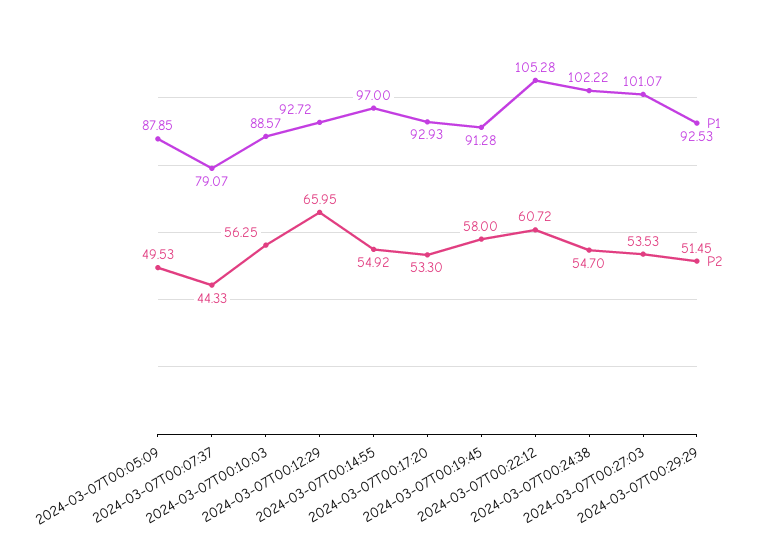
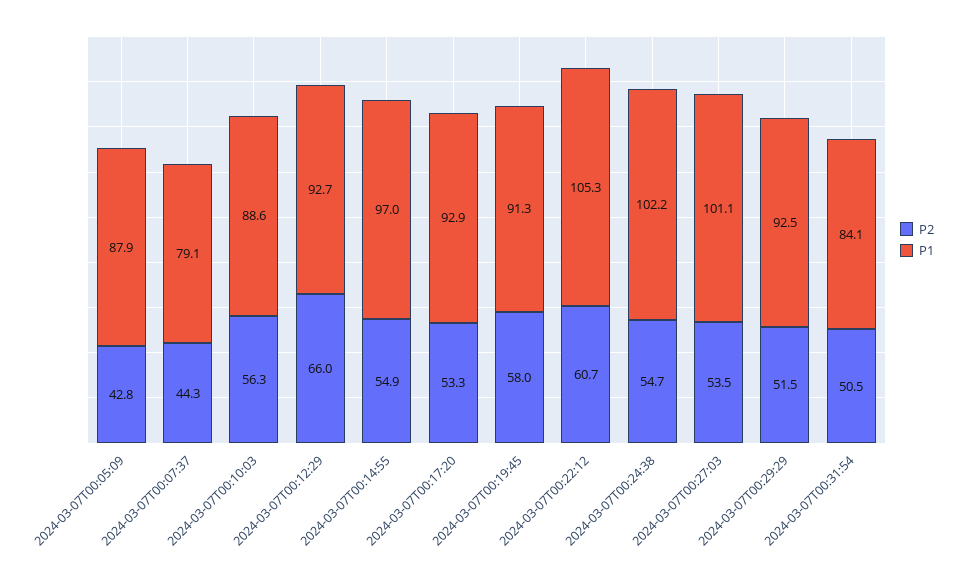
P2, 2024-03-07T00:05:09: 49.53 -> 42.8
P2, 2024-03-07T00:31:54: none -> 50.5
P1, 2024-03-07T00:31:54: none -> 84.1

